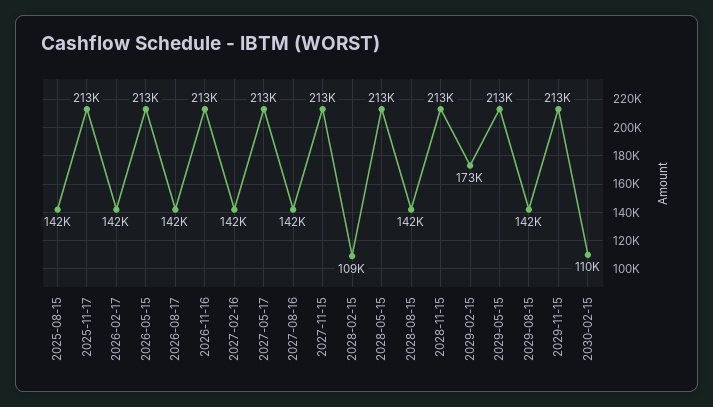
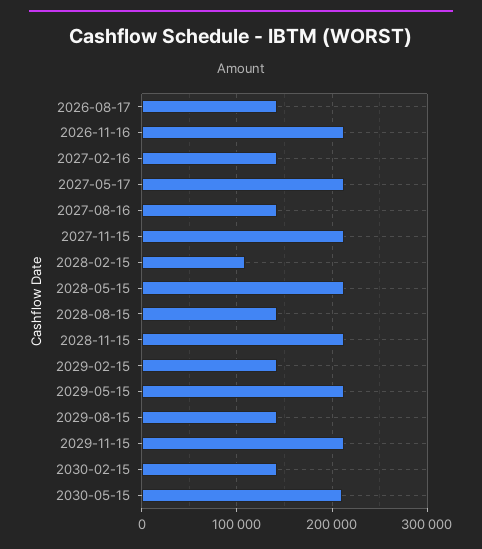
2025-08-15: 142000 -> none
2025-11-17: 213000 -> none
2026-02-17: 142000 -> none
2026-05-15: 213000 -> none
2029-02-15: 173000 -> 140000
2030-02-15: 110000 -> 140000
2030-05-15: none -> 210000

